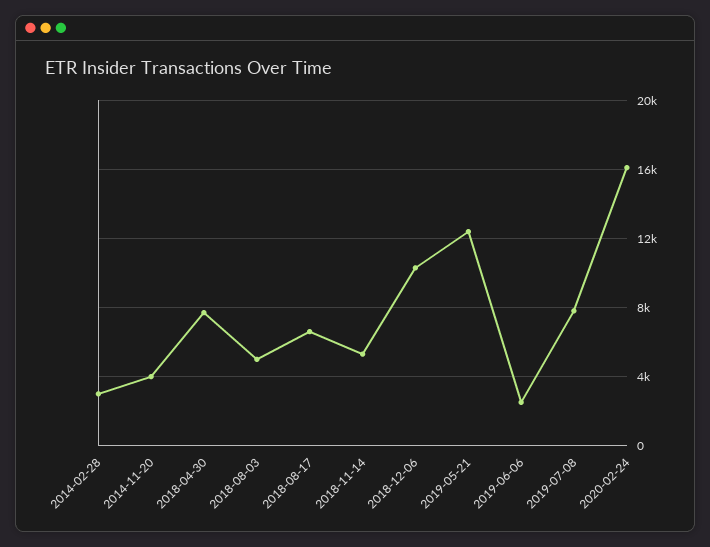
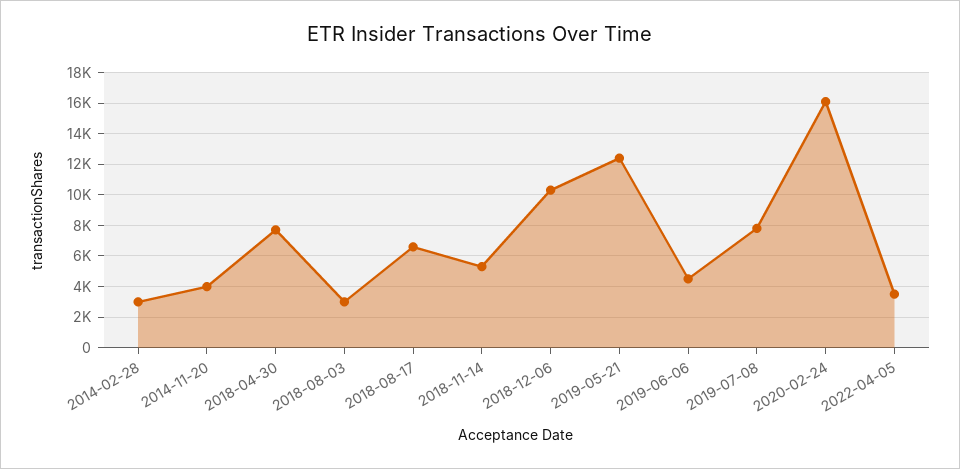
2018-08-03: 5000 -> 3000
2019-06-06: 2500 -> 4500
2022-04-05: none -> 3500

